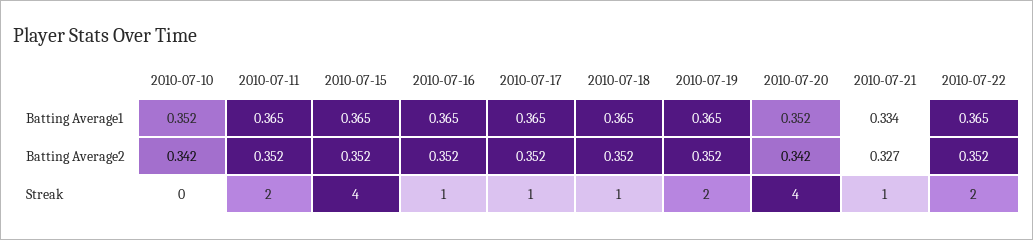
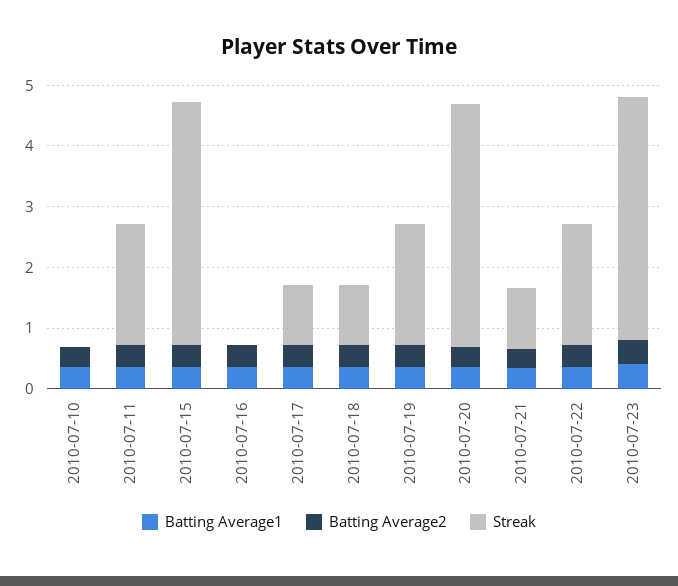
Streak, 2010-07-16: 1 -> 0
Batting Average1, 2010-07-23: none -> 0.4
Batting Average2, 2010-07-23: none -> 0.4
Streak, 2010-07-23: none -> 4

